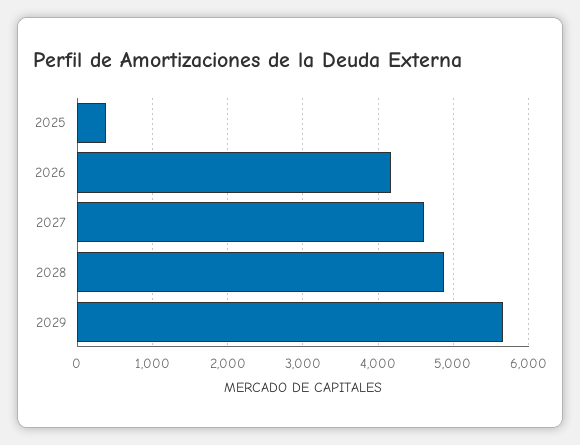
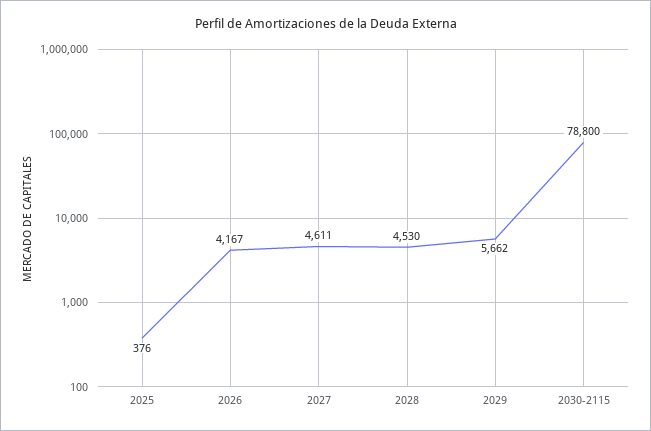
2028: 4900 -> 4530
2030-2115: none -> 78800

